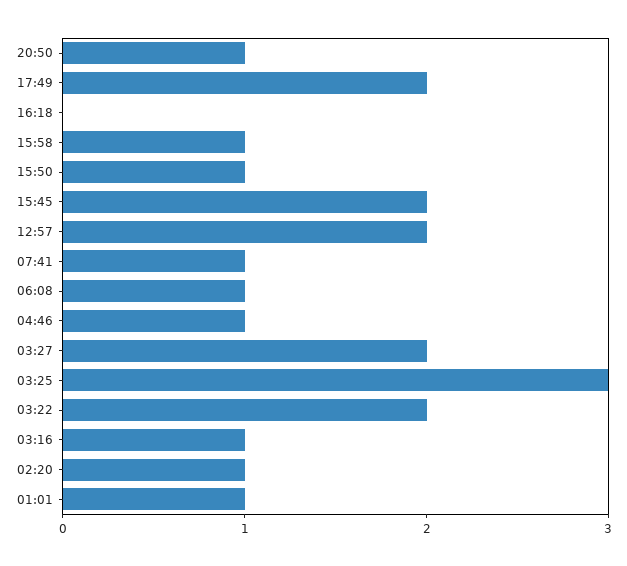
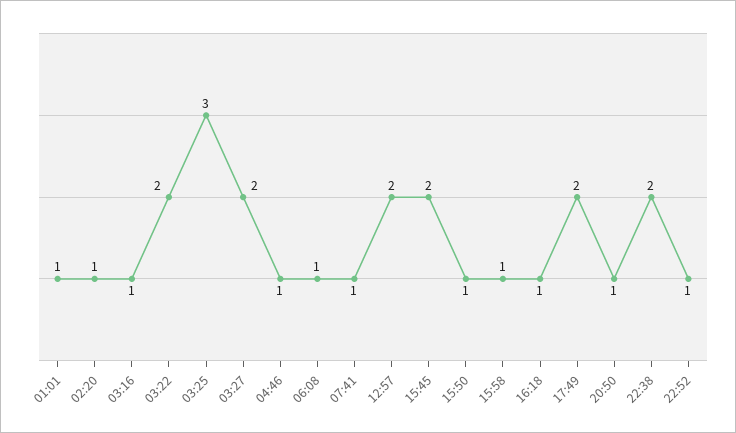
16:18: 0 -> 1
22:38: none -> 2
22:52: none -> 1

